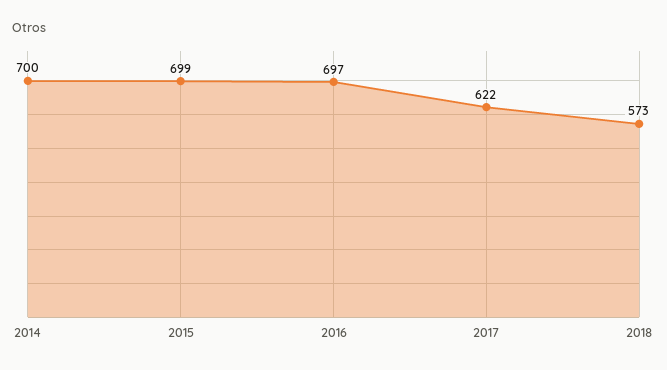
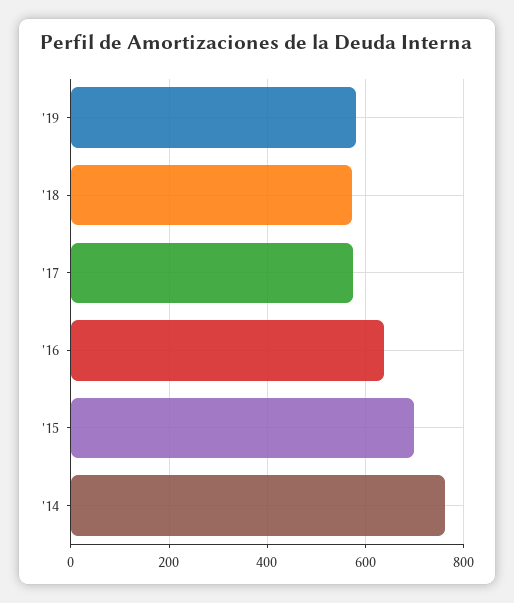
2014: 700 -> 760
2016: 697 -> 640
2017: 622 -> 580
'19: none -> 580

